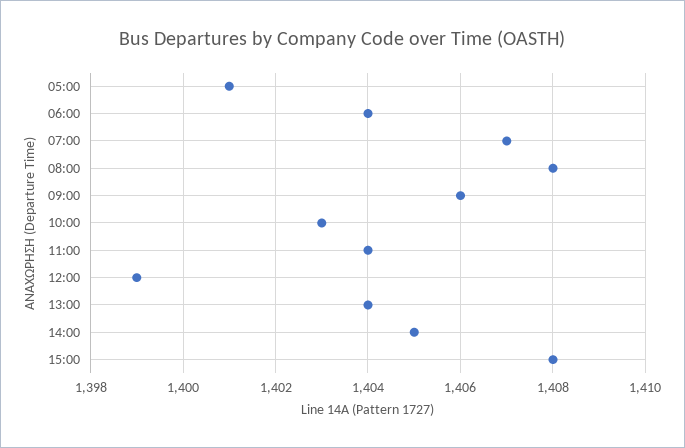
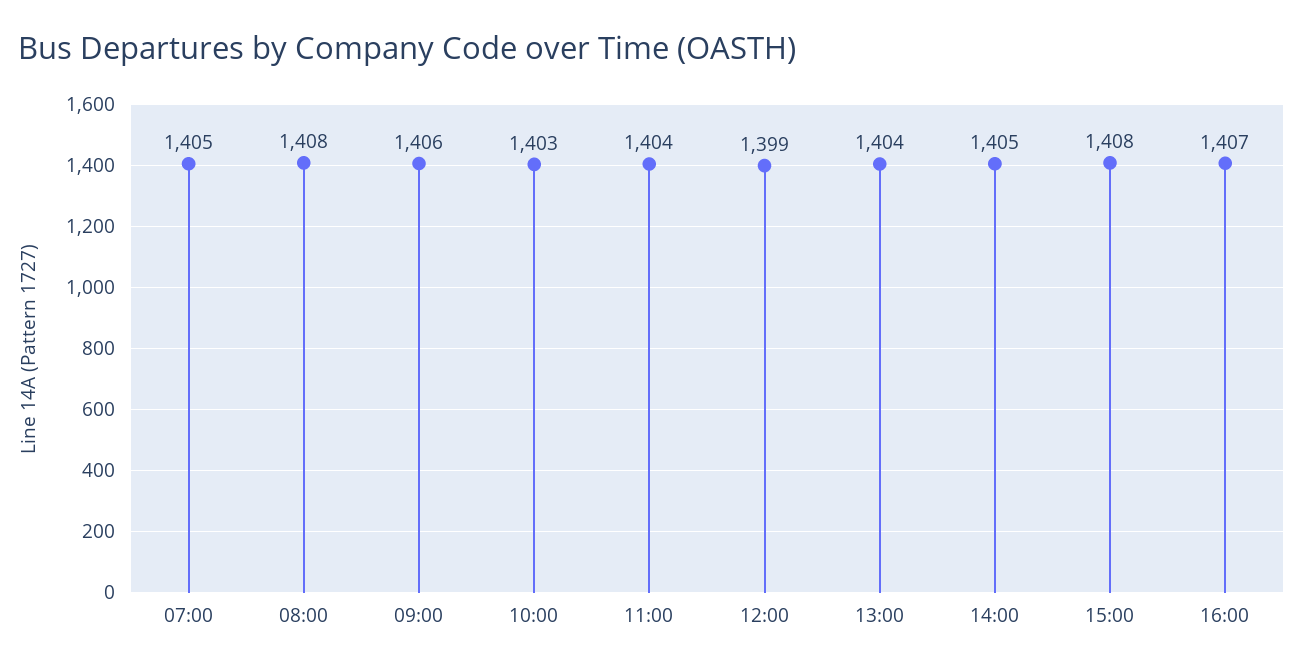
05:00: 1401 -> none
06:00: 1404 -> none
07:00: 1407 -> 1405
16:00: none -> 1407

